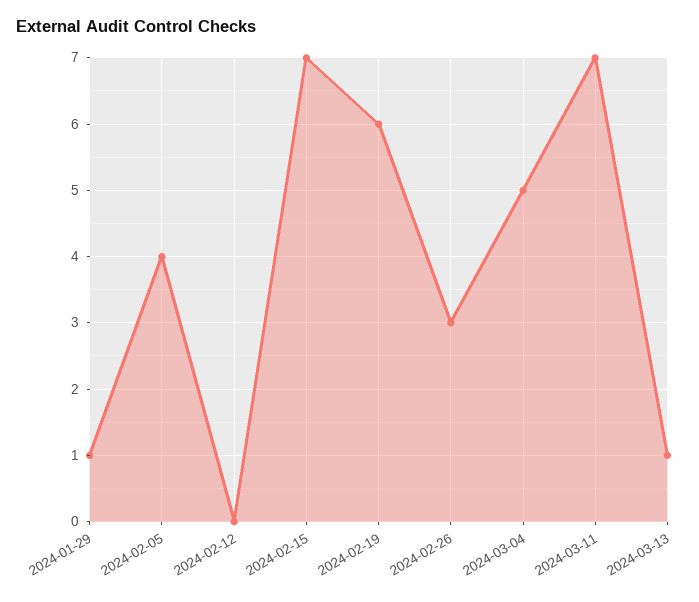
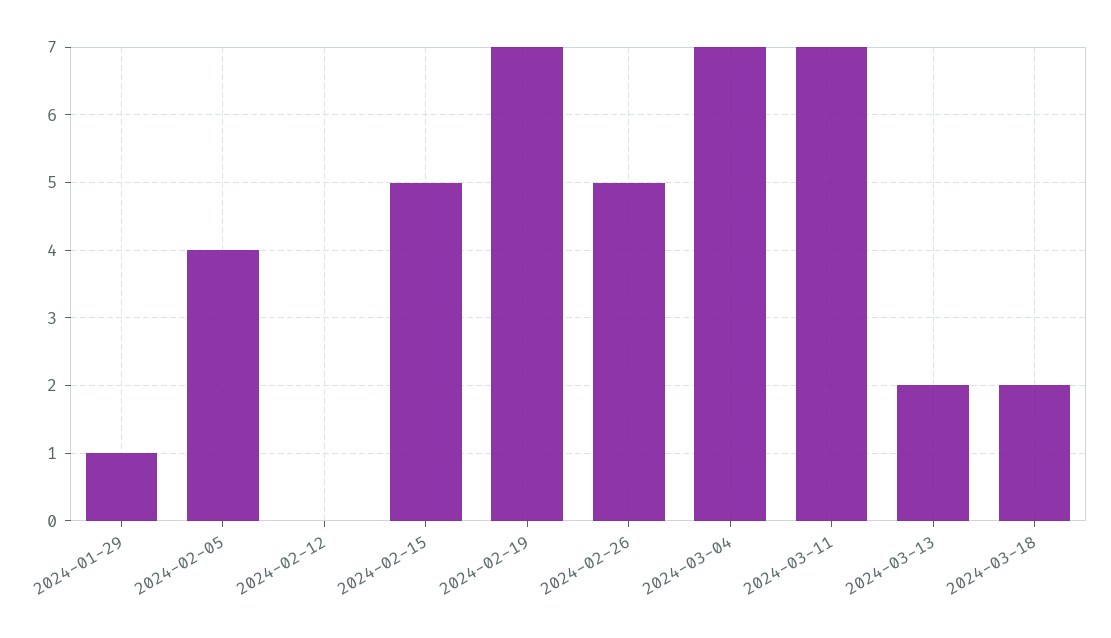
2024-02-15: 7 -> 5
2024-02-19: 6 -> 7
2024-02-26: 3 -> 5
2024-03-04: 5 -> 7
2024-03-13: 1 -> 2
2024-03-18: none -> 2

